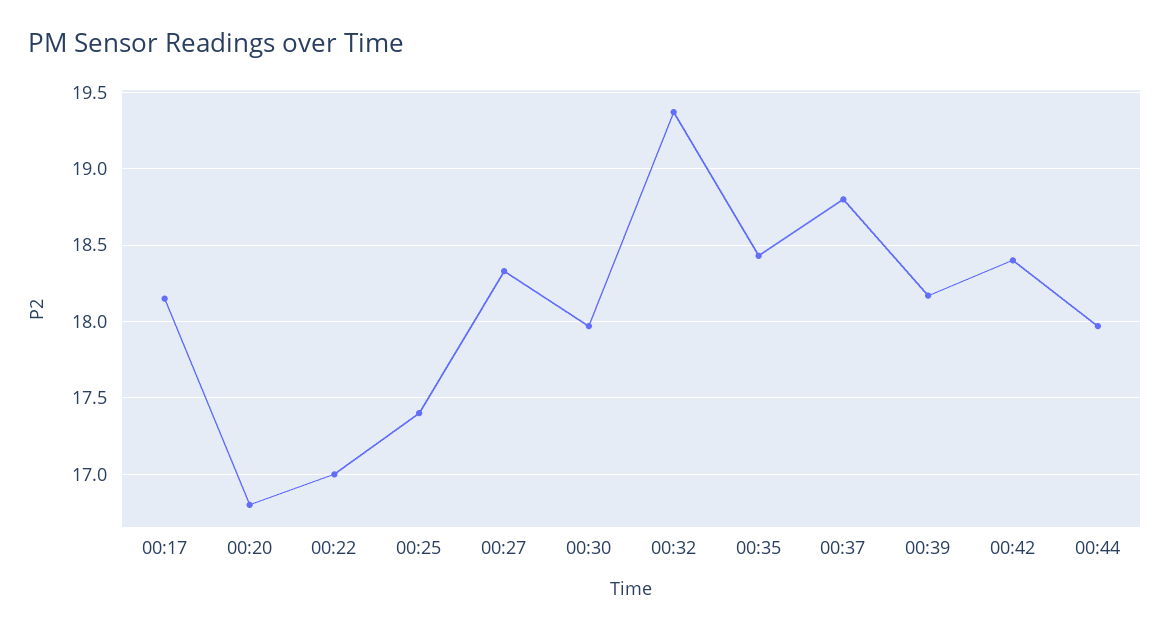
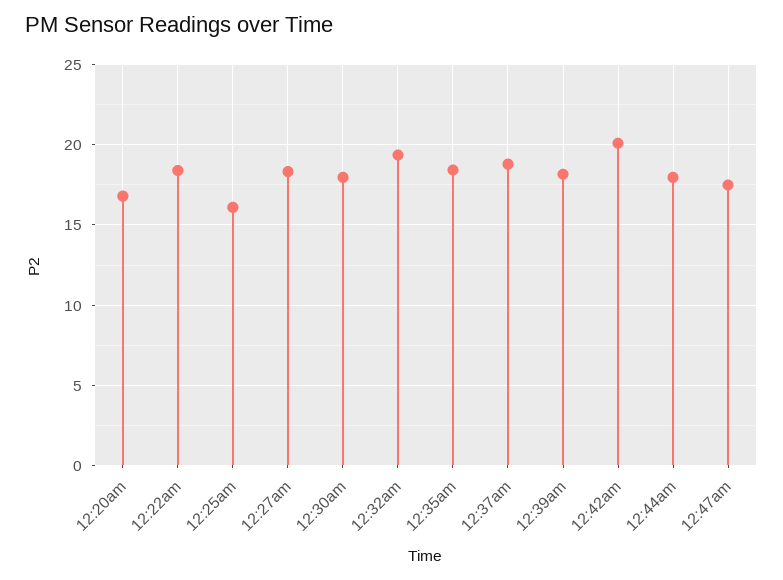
00:17: 18.15 -> none
00:22: 17 -> 18.5
00:25: 17.4 -> 16
00:42: 18.4 -> 20
12:47am: none -> 17.5

